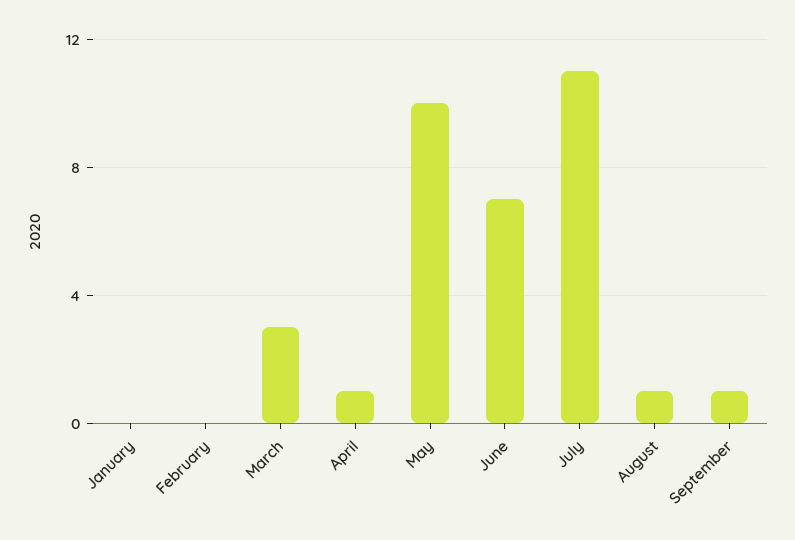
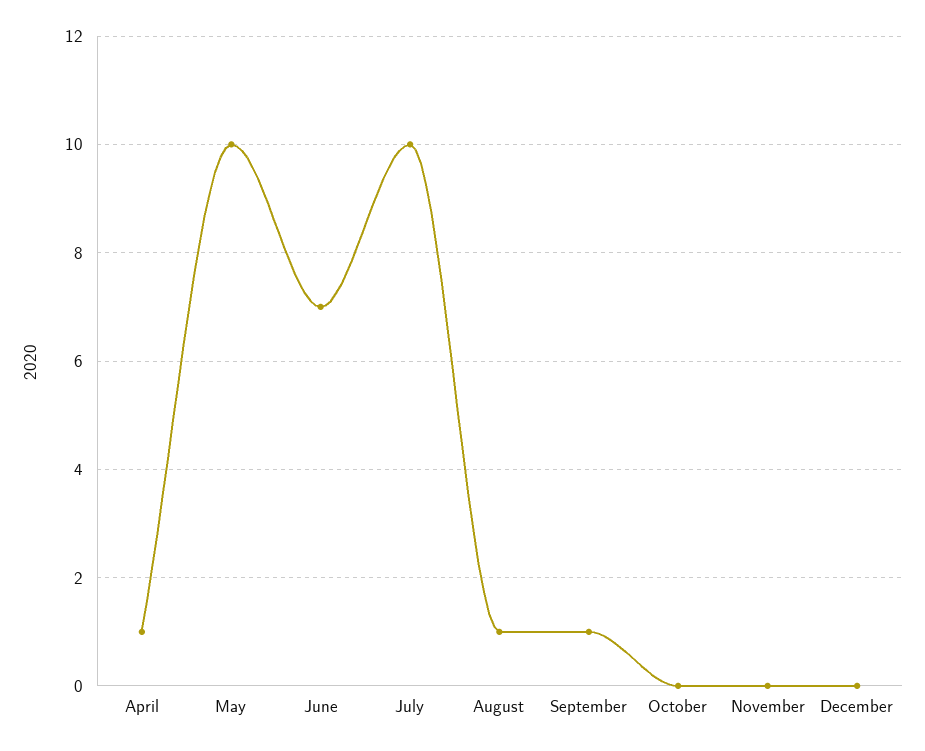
January: 0 -> none
February: 0 -> none
March: 3 -> none
July: 11 -> 10
October: none -> 0
November: none -> 0
December: none -> 0

